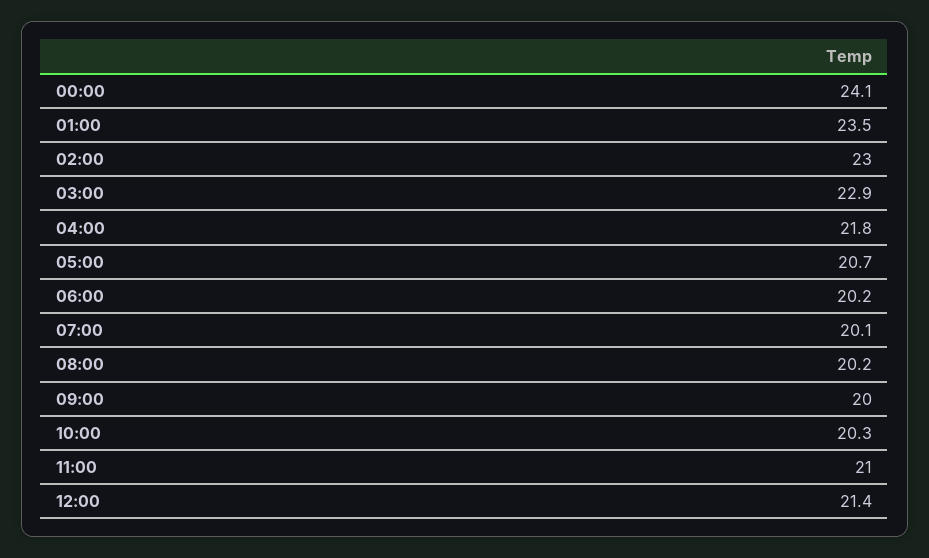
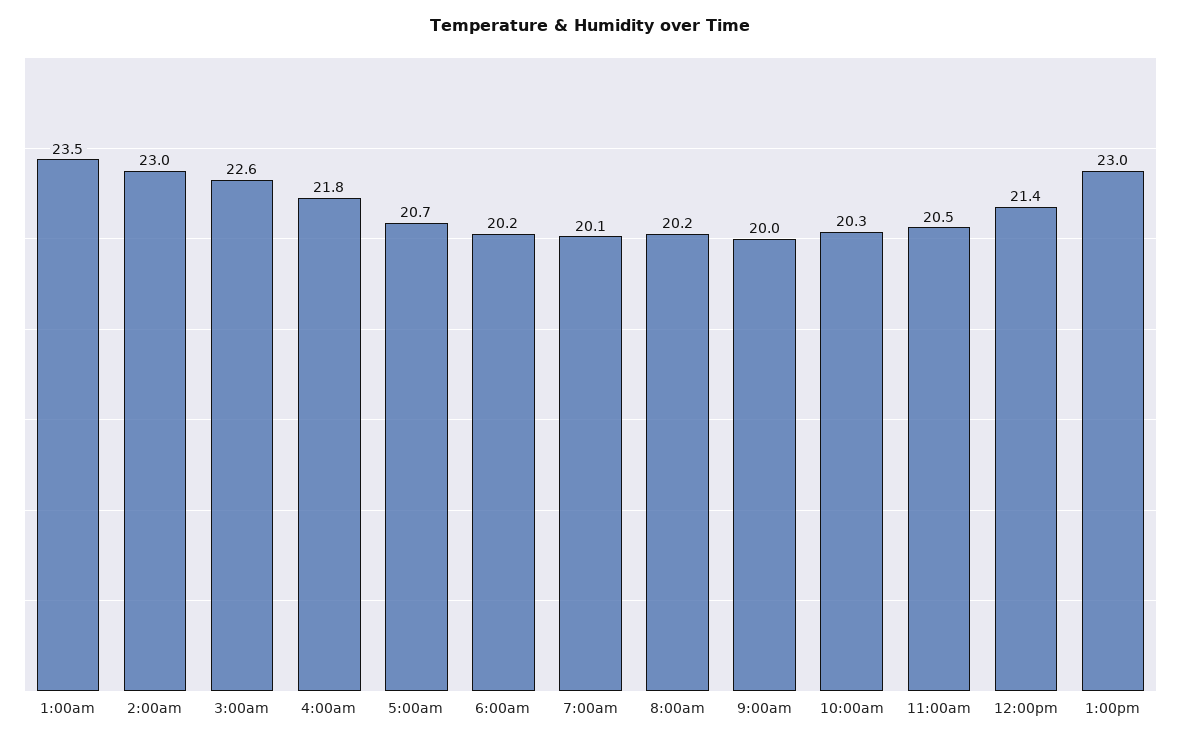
00:00: 24.1 -> none
03:00: 22.9 -> 22.6
11:00: 21 -> 20.5
1:00pm: none -> 23

